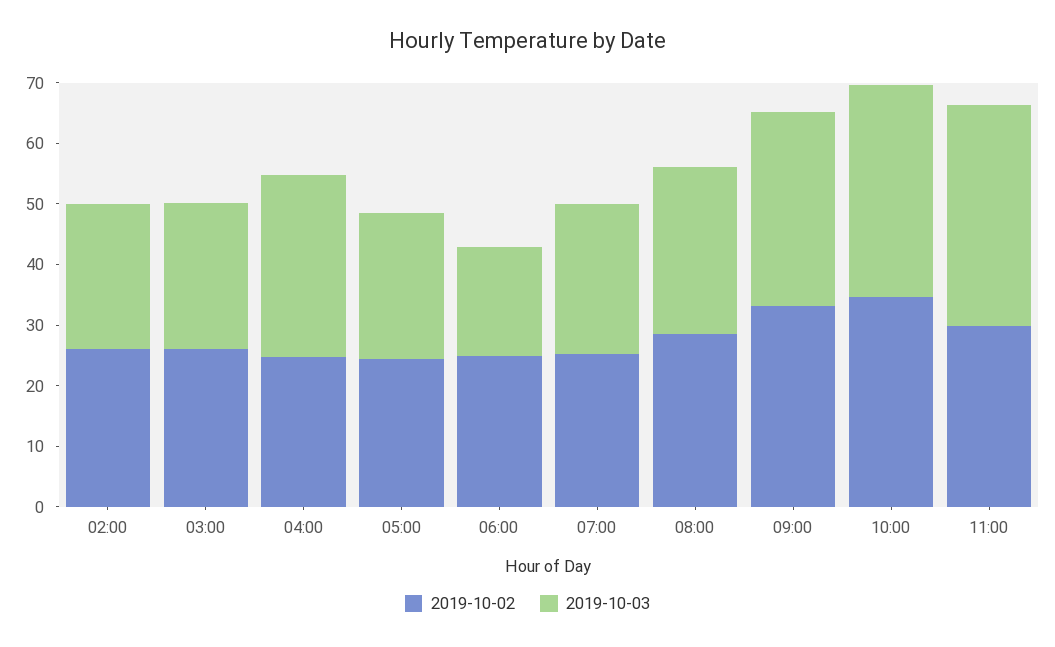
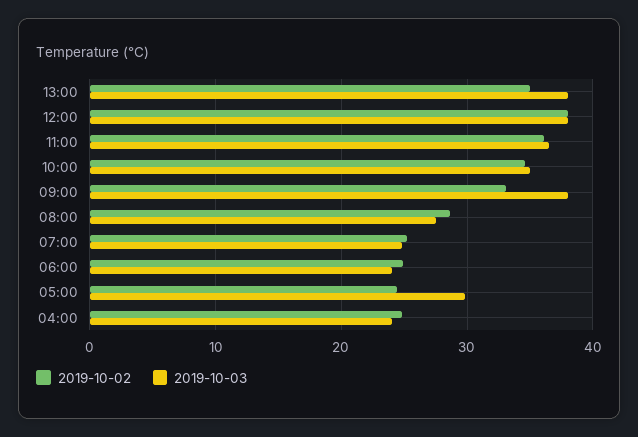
2019-10-02, 02:00: 26 -> none
2019-10-03, 02:00: 24 -> none
2019-10-02, 03:00: 26 -> none
2019-10-03, 03:00: 24 -> none
2019-10-03, 04:00: 30 -> 24
2019-10-03, 05:00: 24 -> 30
2019-10-03, 06:00: 18 -> 24
2019-10-03, 09:00: 32 -> 38
2019-10-02, 11:00: 30 -> 36
2019-10-02, 13:00: none -> 35
2019-10-03, 13:00: none -> 38
2019-10-02, 12:00: none -> 38
2019-10-03, 12:00: none -> 38

